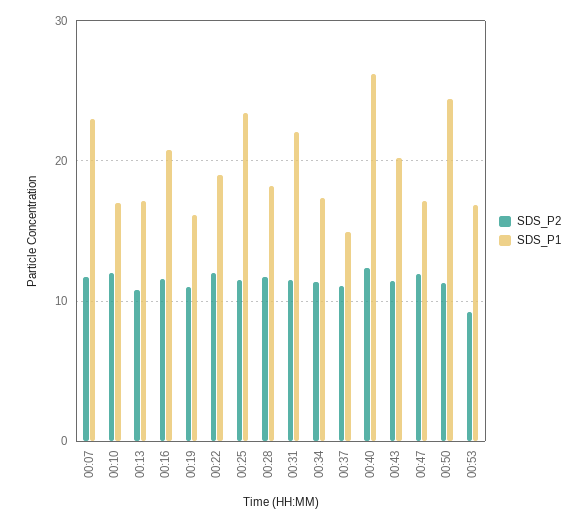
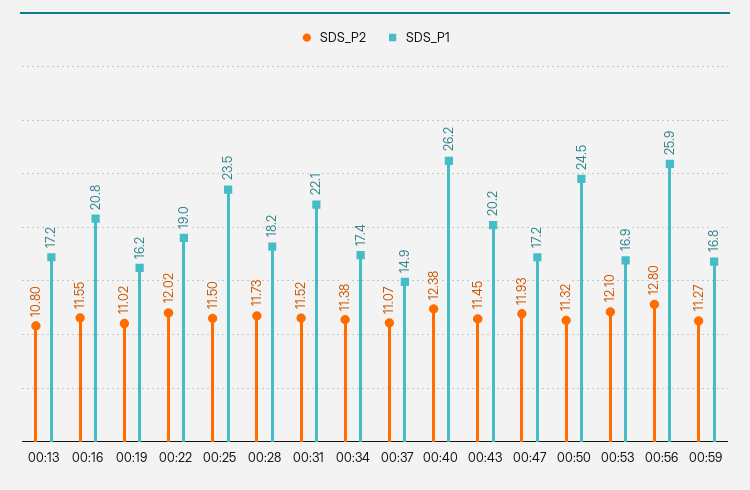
SDS_P2, 00:07: 12 -> none
SDS_P1, 00:07: 23 -> none
SDS_P2, 00:10: 12 -> none
SDS_P1, 00:10: 17 -> none
SDS_P2, 00:53: 9 -> 12.1
SDS_P2, 00:56: none -> 12.8
SDS_P1, 00:56: none -> 25.9
SDS_P2, 00:59: none -> 11.27
SDS_P1, 00:59: none -> 16.8

